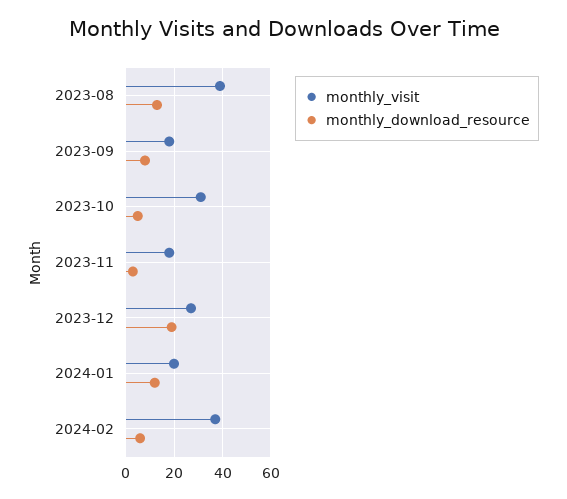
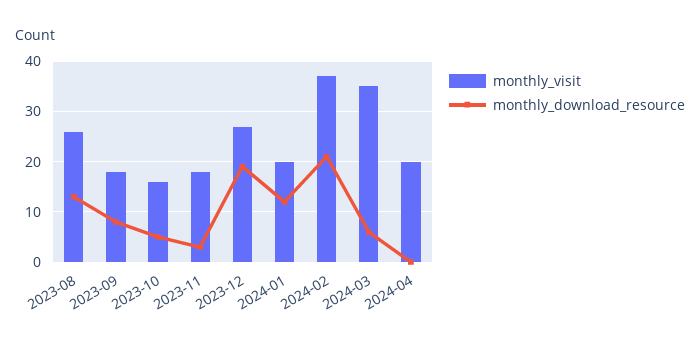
monthly_visit, 2023-08: 40 -> 25
monthly_visit, 2023-10: 30 -> 15
monthly_download_resource, 2024-02: 5 -> 20
monthly_visit, 2024-03: none -> 35
monthly_download_resource, 2024-03: none -> 5
monthly_visit, 2024-04: none -> 20
monthly_download_resource, 2024-04: none -> 0

